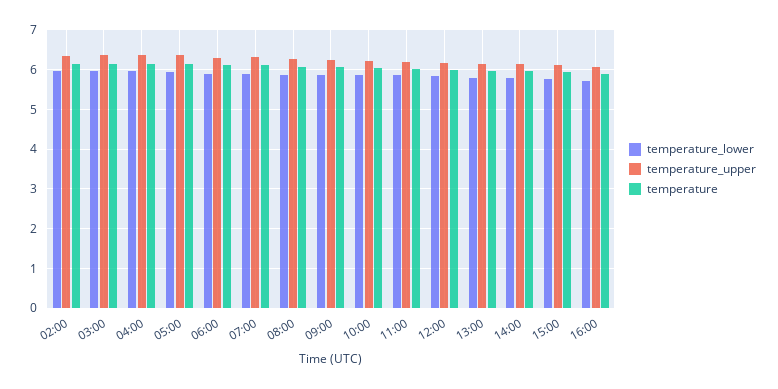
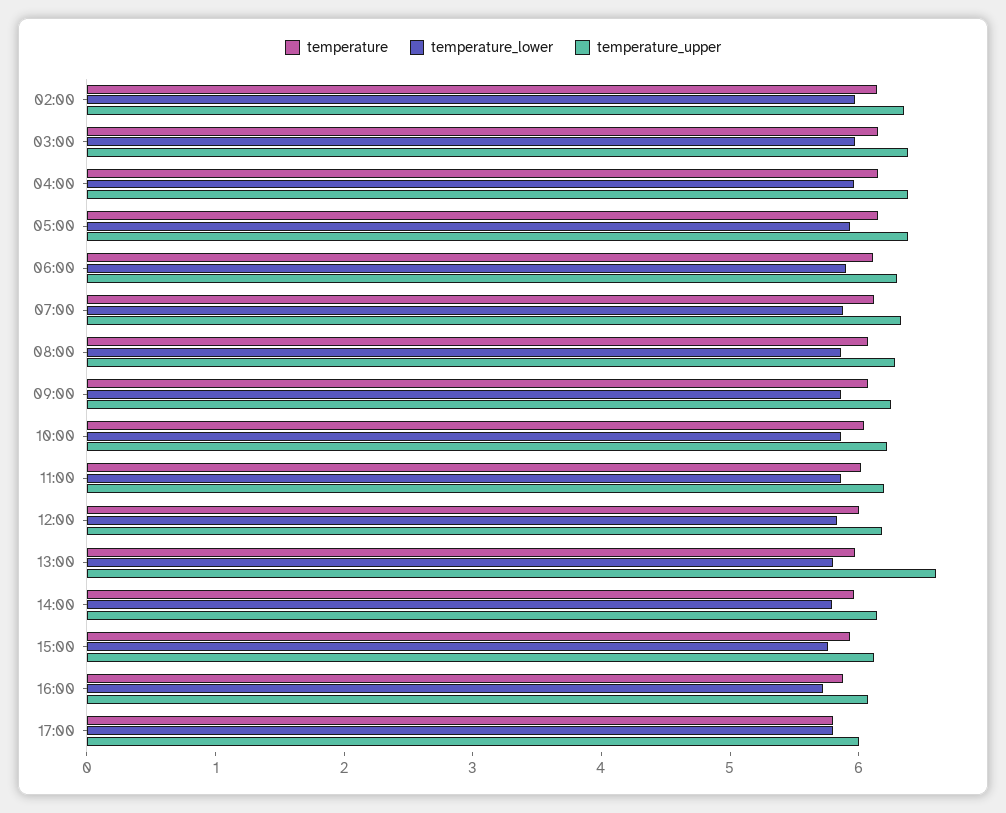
temperature_upper, 13:00: 6.2 -> 6.6
temperature, 17:00: none -> 5.8
temperature_lower, 17:00: none -> 5.8
temperature_upper, 17:00: none -> 6

